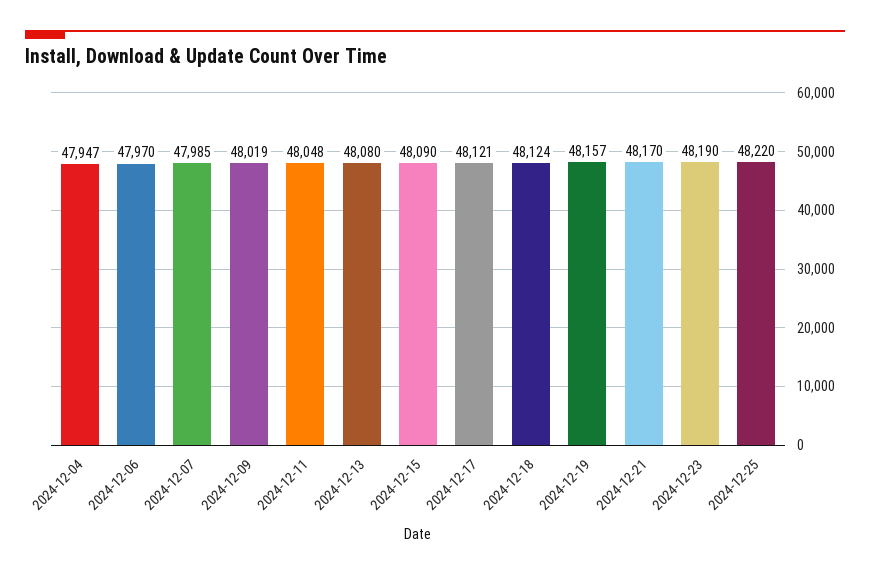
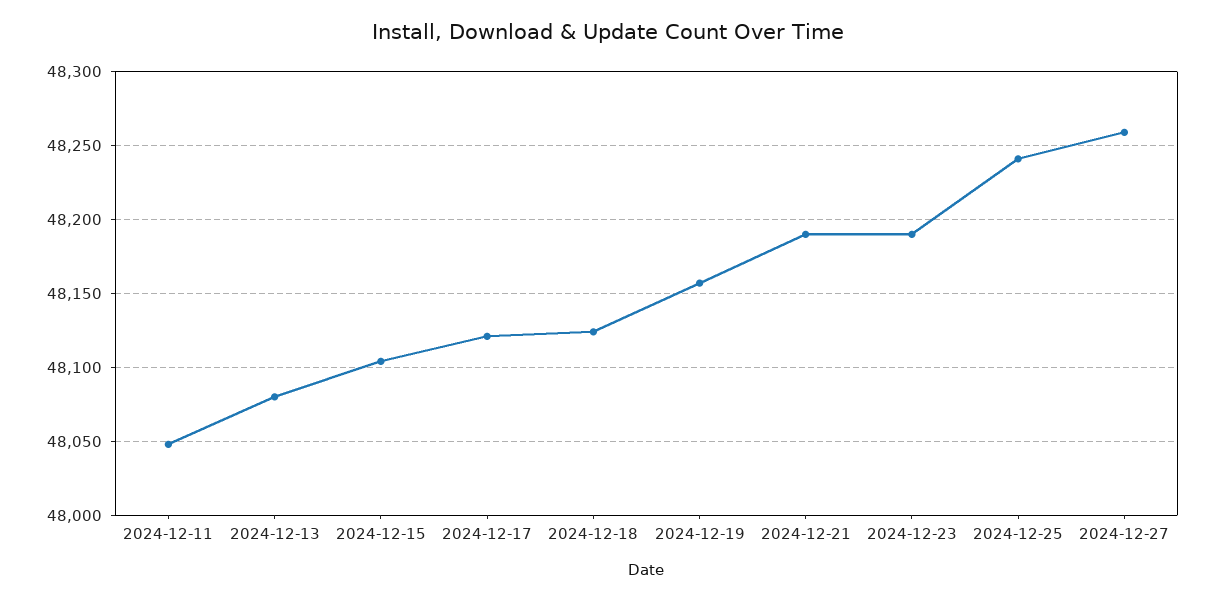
2024-12-04: 47947 -> none
2024-12-06: 47970 -> none
2024-12-07: 47985 -> none
2024-12-09: 48019 -> none
2024-12-15: 48090 -> 48105
2024-12-21: 48170 -> 48190
2024-12-25: 48220 -> 48240
2024-12-27: none -> 48260

